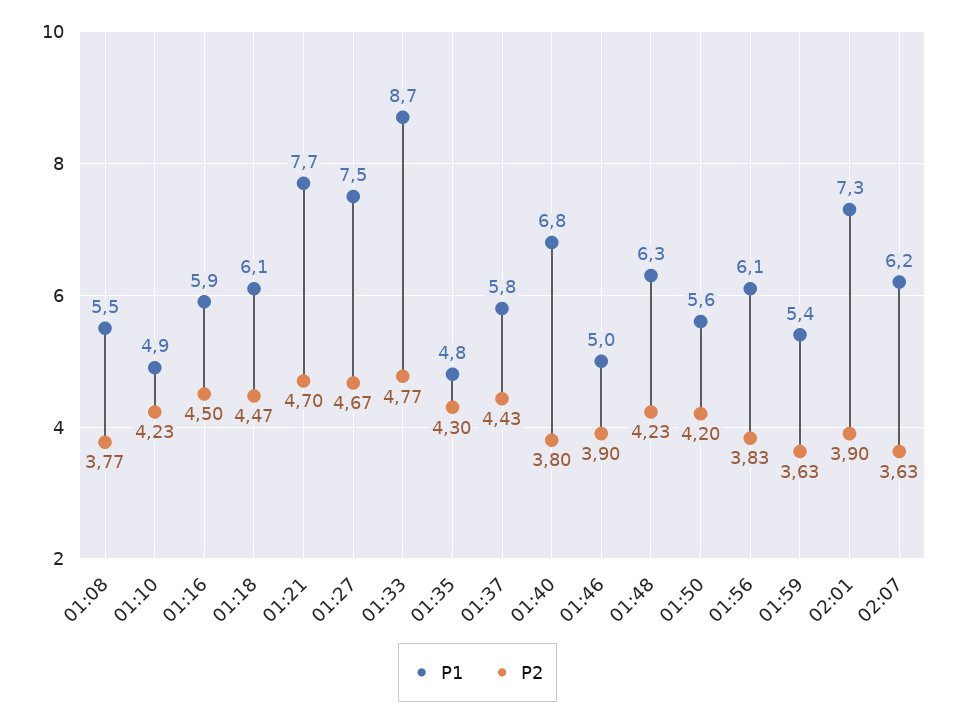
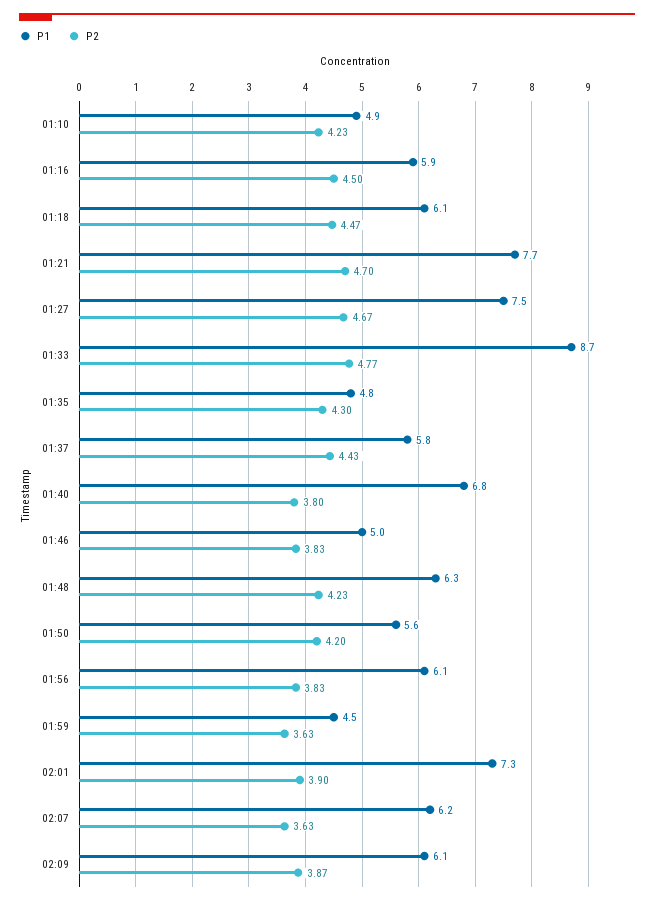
P1, 01:08: 5.5 -> none
P2, 01:08: 3.77 -> none
P2, 01:46: 3.9 -> 3.83
P1, 01:59: 5.4 -> 4.5
P1, 02:09: none -> 6.1
P2, 02:09: none -> 3.87

